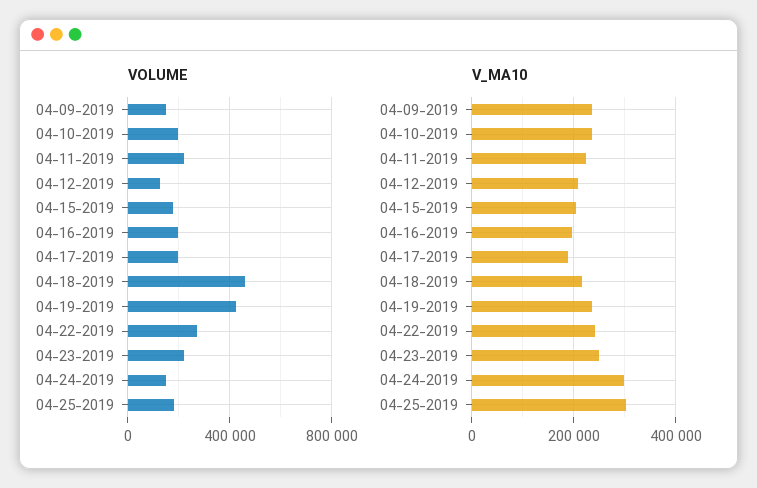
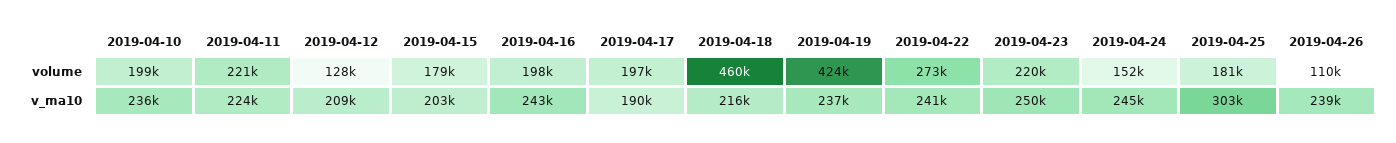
VOLUME, 04-09-2019: 150000 -> none
V_MA10, 04-09-2019: 240000 -> none
V_MA10, 04-16-2019: 200000 -> 243000
V_MA10, 04-24-2019: 300000 -> 245000
VOLUME, 2019-04-26: none -> 110000
V_MA10, 2019-04-26: none -> 239000

